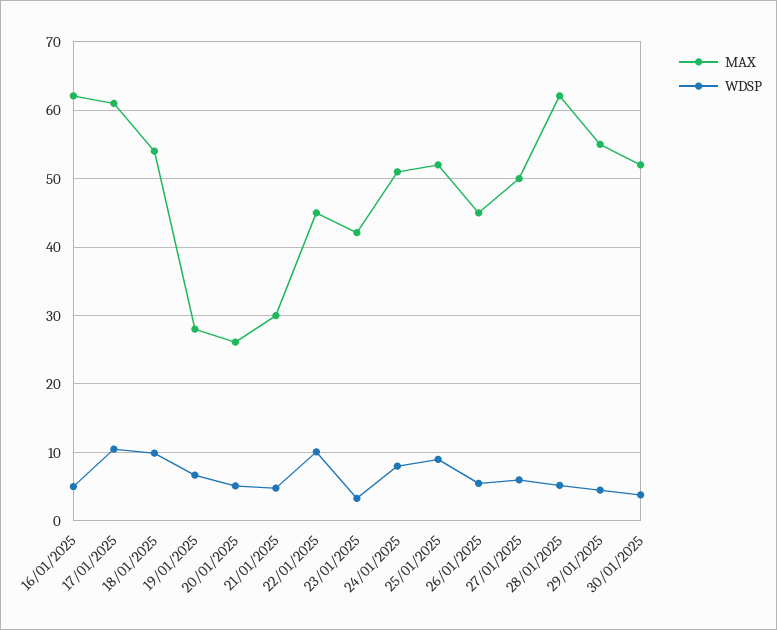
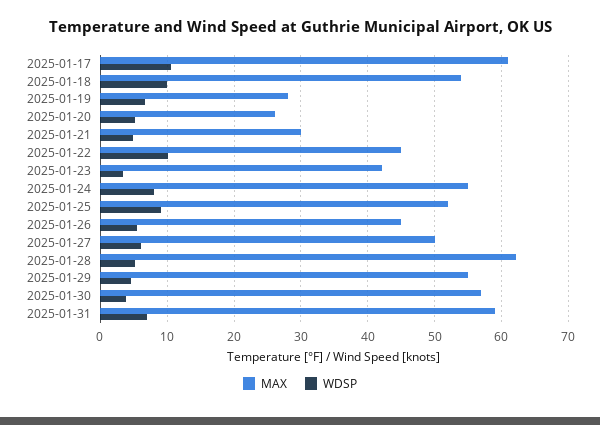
MAX, 16/01/2025: 62 -> none
WDSP, 16/01/2025: 5 -> none
MAX, 24/01/2025: 51 -> 55
MAX, 30/01/2025: 52 -> 57
MAX, 2025-01-31: none -> 59
WDSP, 2025-01-31: none -> 7

